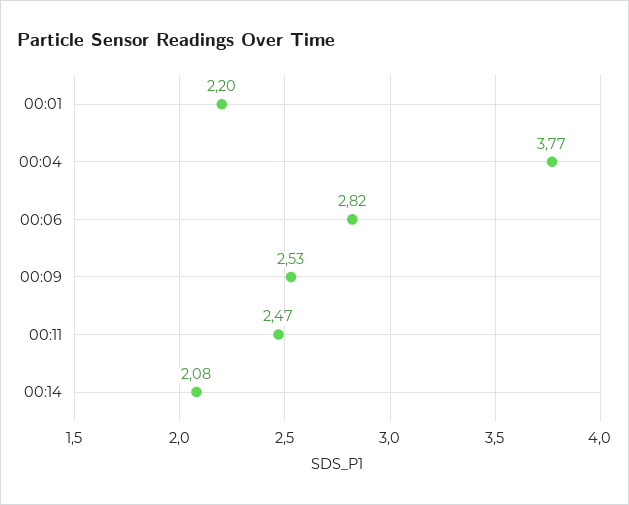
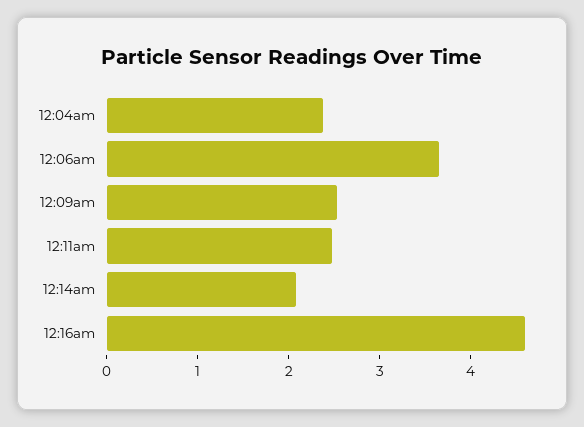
00:01: 2.2 -> none
00:04: 3.77 -> 2.4
00:06: 2.82 -> 3.6
12:16am: none -> 4.6

